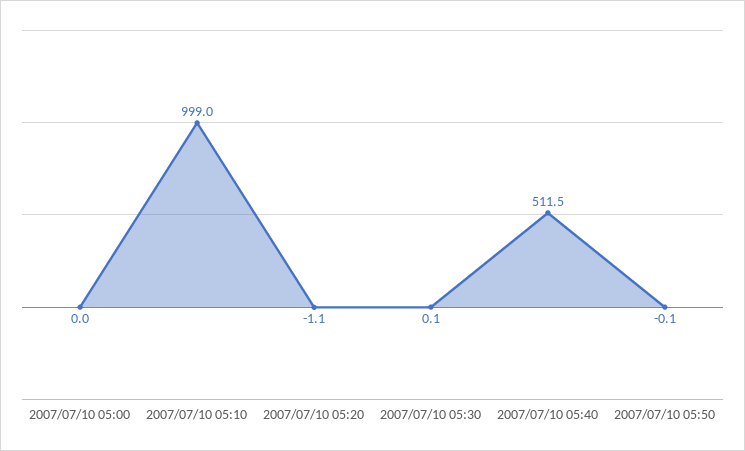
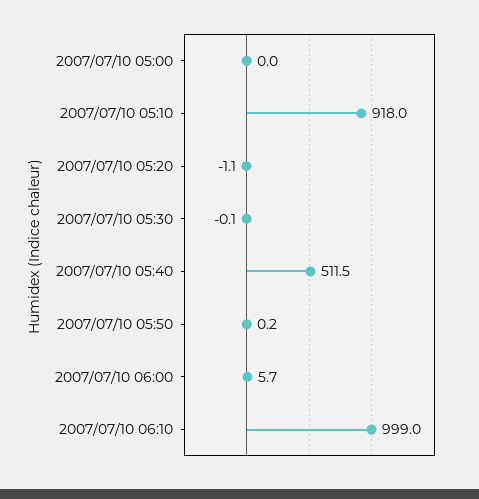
2007/07/10 05:10: 999 -> 918
2007/07/10 05:30: 0.1 -> -0.1
2007/07/10 05:50: -0.1 -> 0.2
2007/07/10 06:00: none -> 5.7
2007/07/10 06:10: none -> 999

